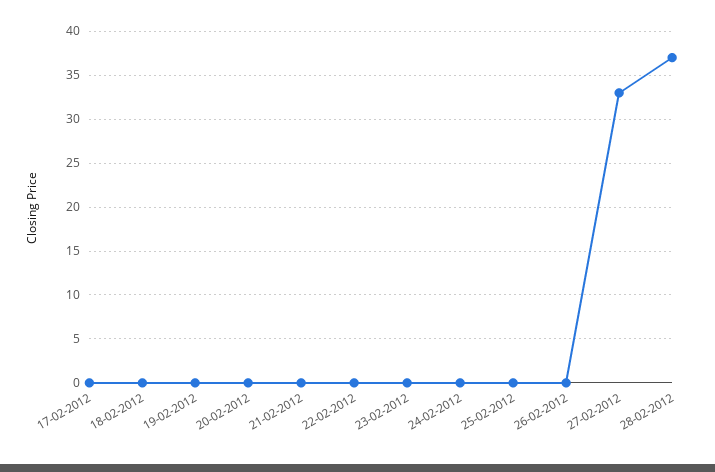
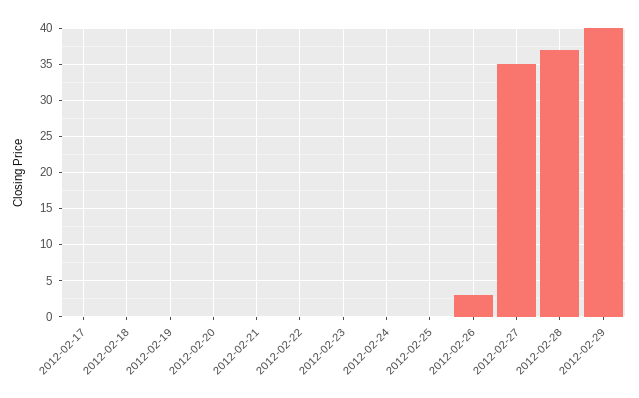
26-02-2012: 0 -> 3
27-02-2012: 33 -> 35
2012-02-29: none -> 40

